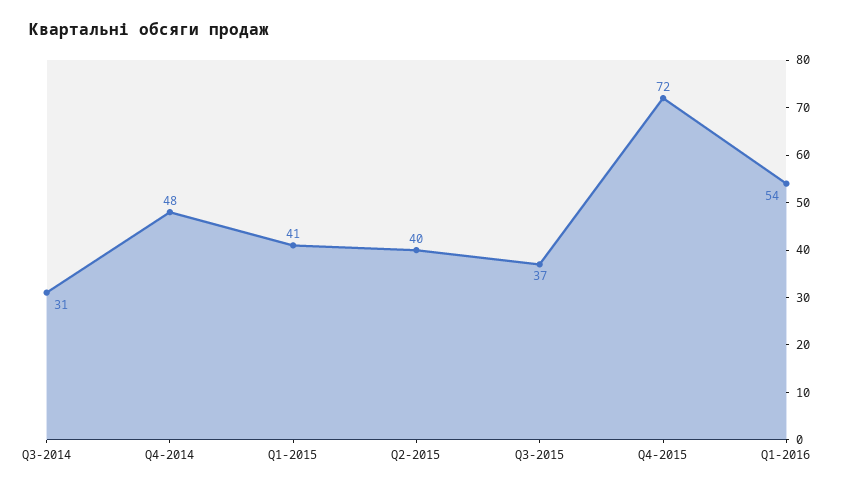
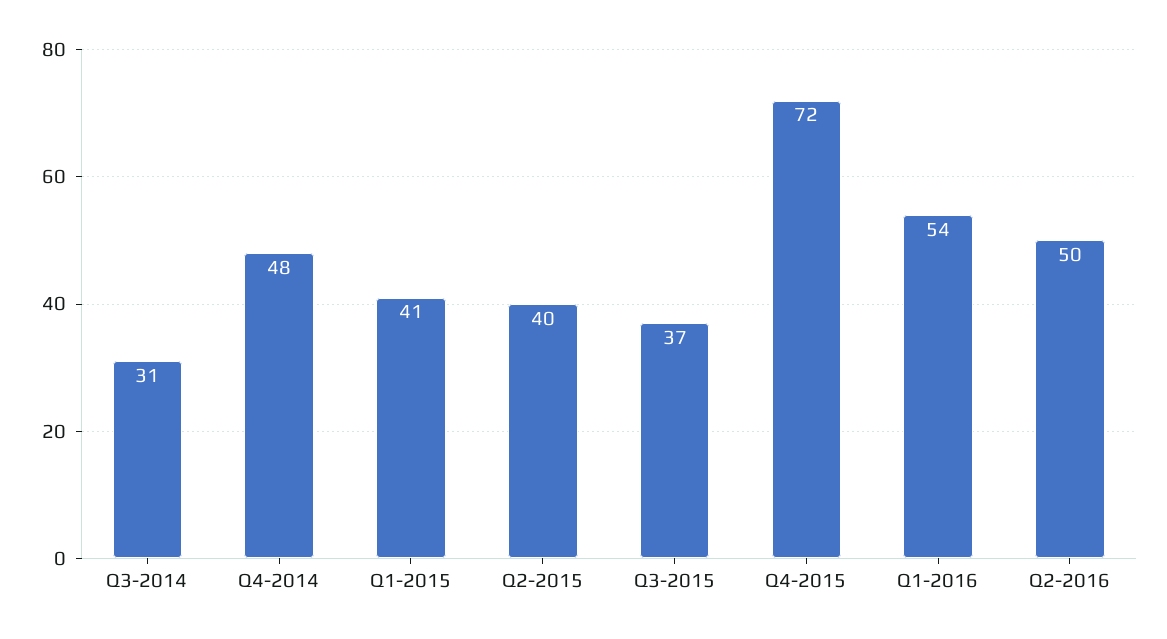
Q2-2016: none -> 50

